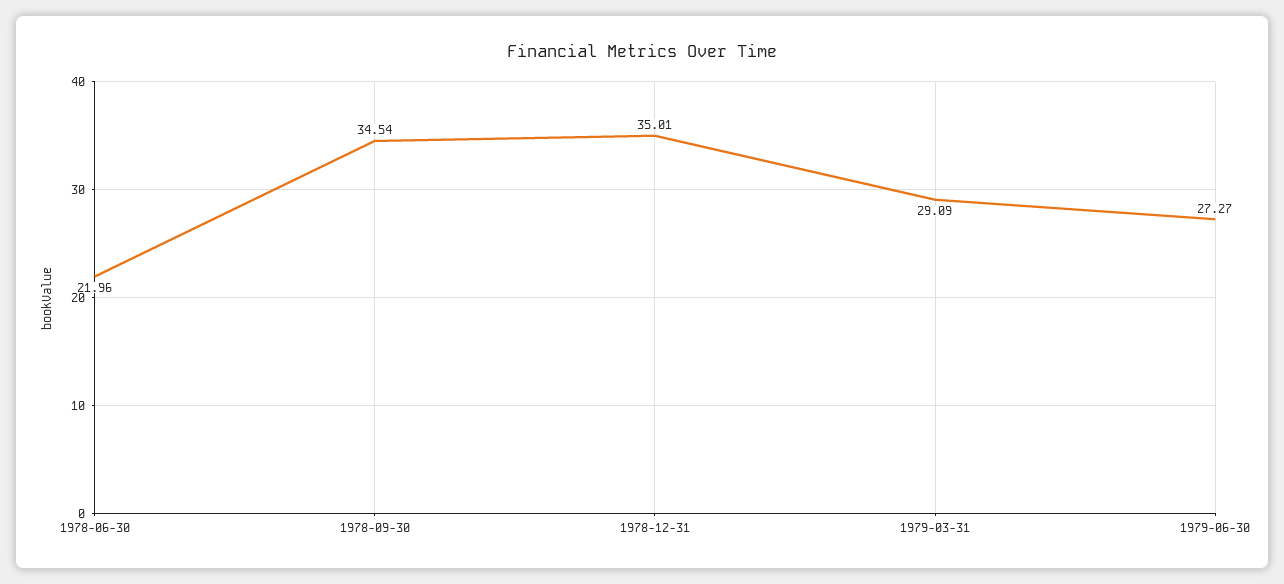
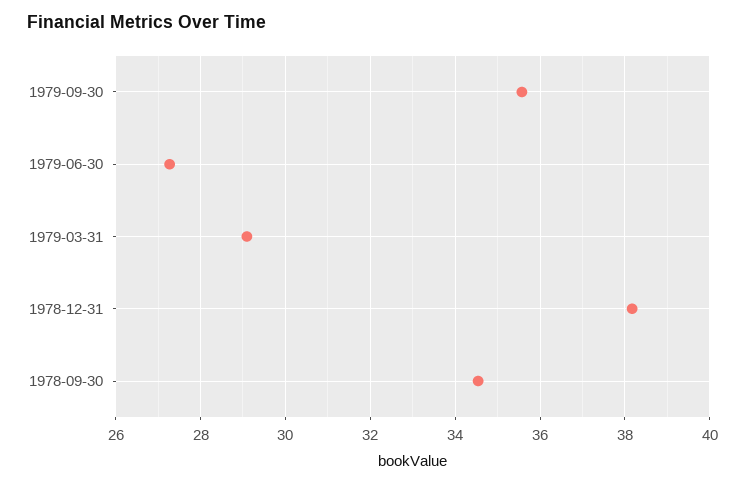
1978-06-30: 21.96 -> none
1978-12-31: 35.01 -> 38.2
1979-09-30: none -> 35.6

